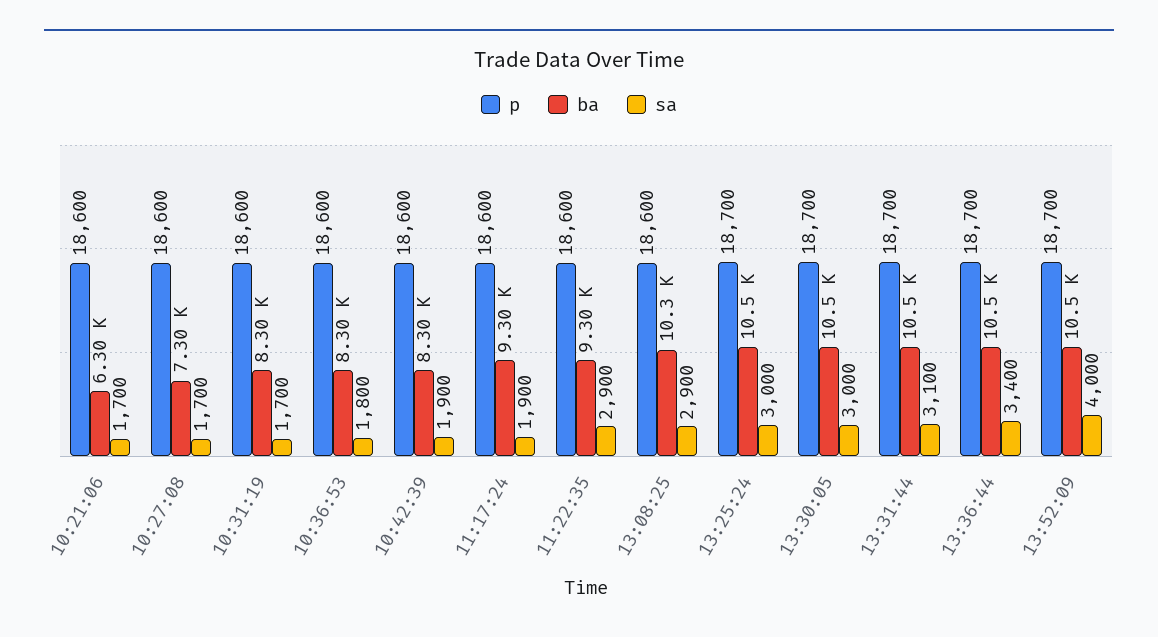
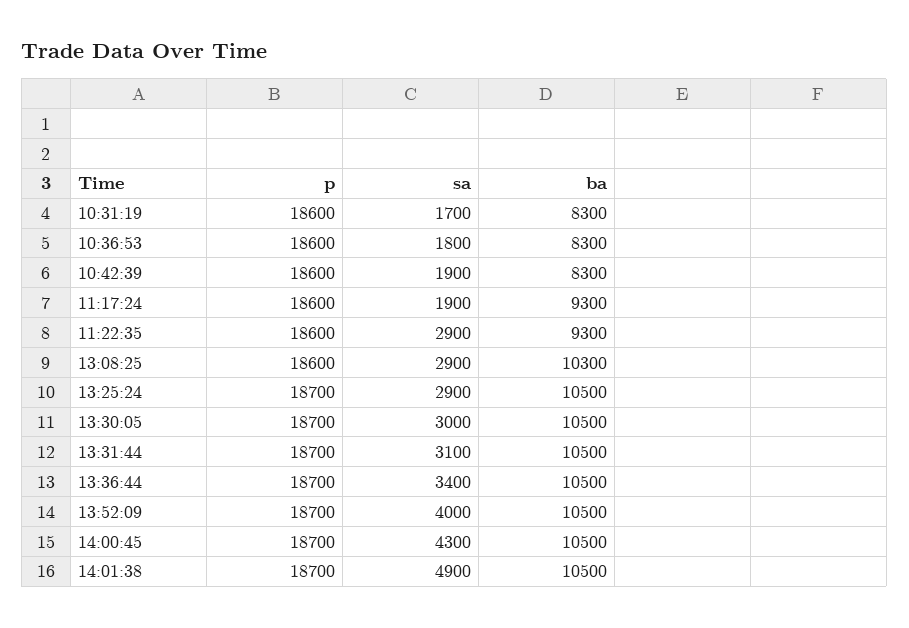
p, 10:21:06: 18600 -> none
ba, 10:21:06: 6300 -> none
sa, 10:21:06: 1700 -> none
p, 10:27:08: 18600 -> none
ba, 10:27:08: 7300 -> none
sa, 10:27:08: 1700 -> none
sa, 13:25:24: 3000 -> 2900
p, 14:00:45: none -> 18700
sa, 14:00:45: none -> 4300
ba, 14:00:45: none -> 10500
p, 14:01:38: none -> 18700
sa, 14:01:38: none -> 4900
ba, 14:01:38: none -> 10500

